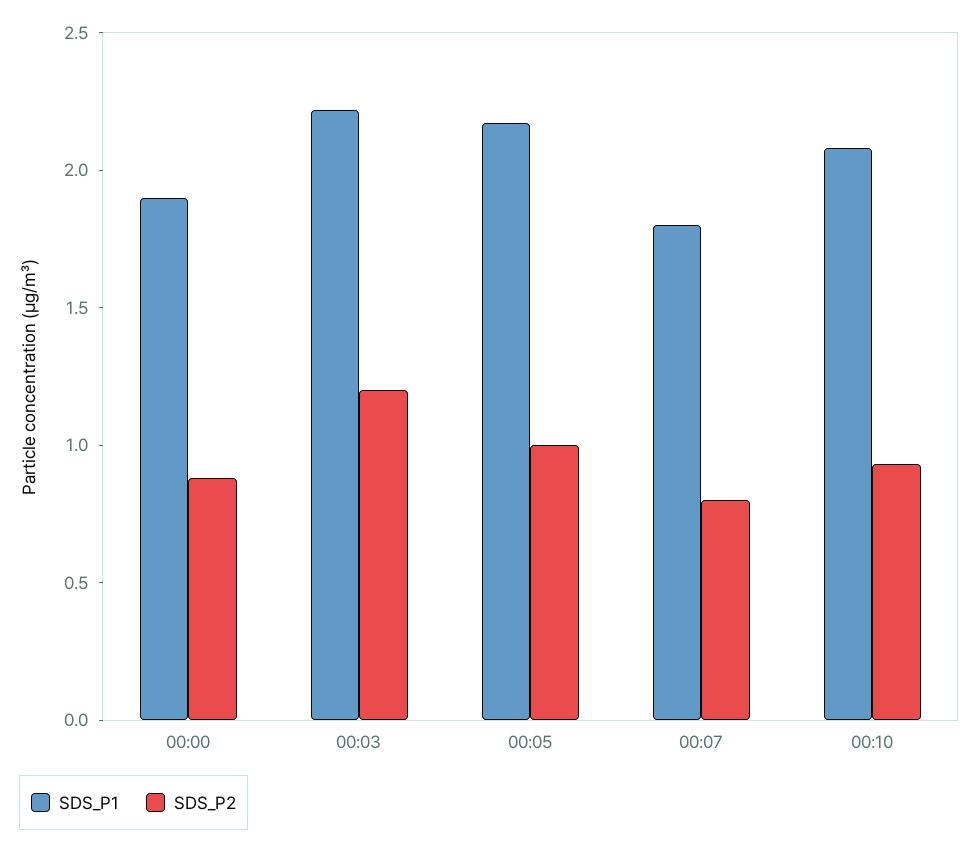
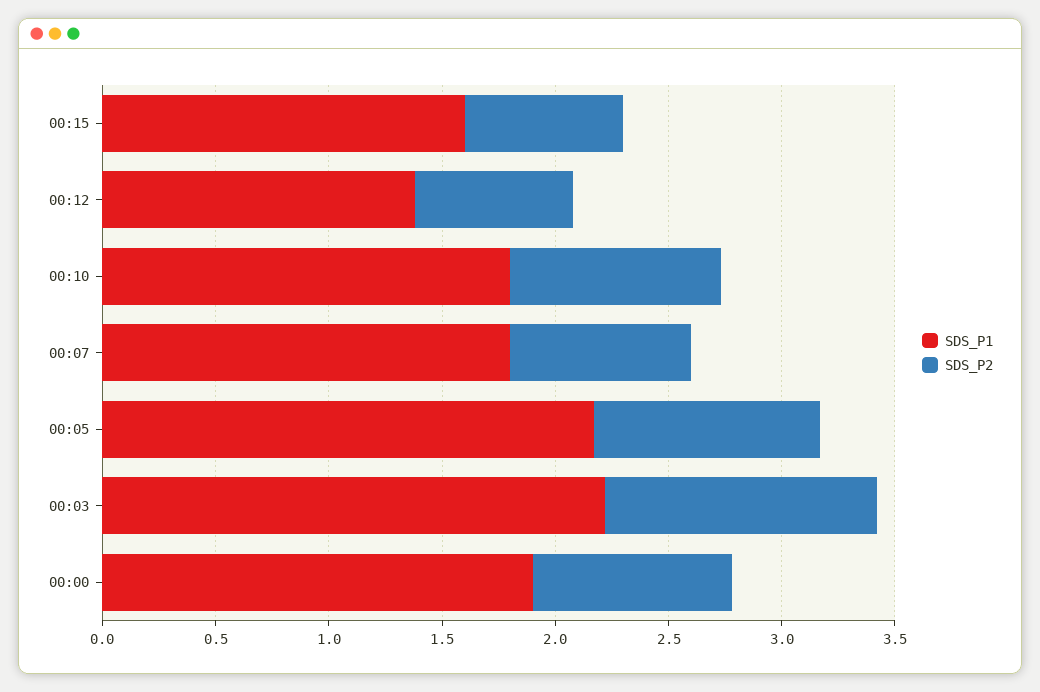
SDS_P1, 00:10: 2.1 -> 1.8
SDS_P1, 00:15: none -> 1.6
SDS_P2, 00:15: none -> 0.7
SDS_P1, 00:12: none -> 1.4
SDS_P2, 00:12: none -> 0.7

